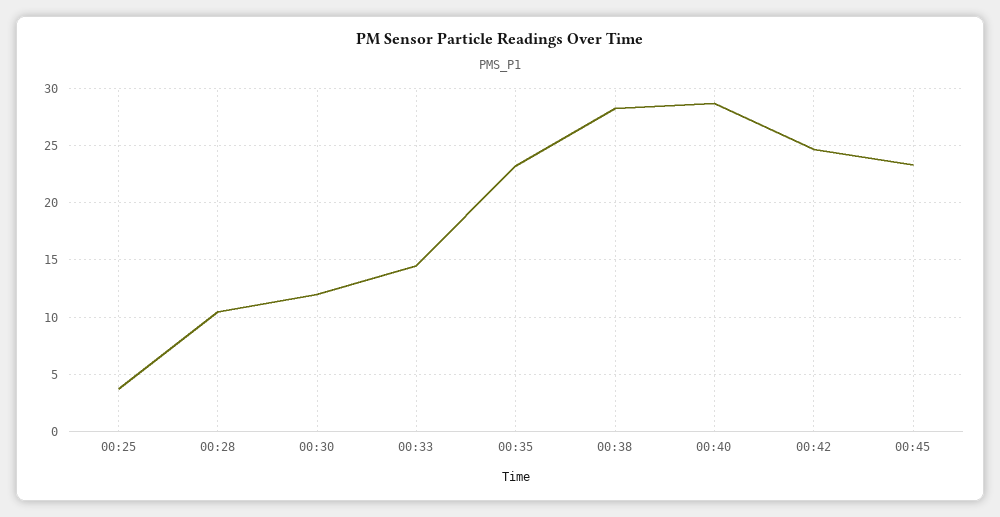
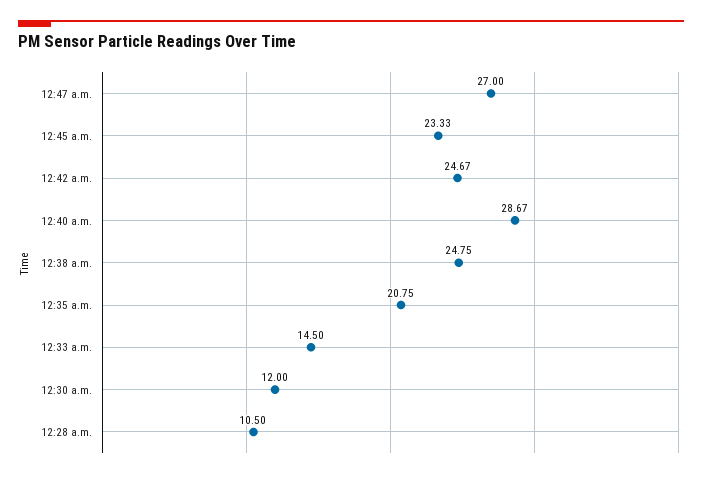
00:25: 4 -> none
00:35: 23 -> 20.75
00:38: 28 -> 24.75
12:47 a.m.: none -> 27

